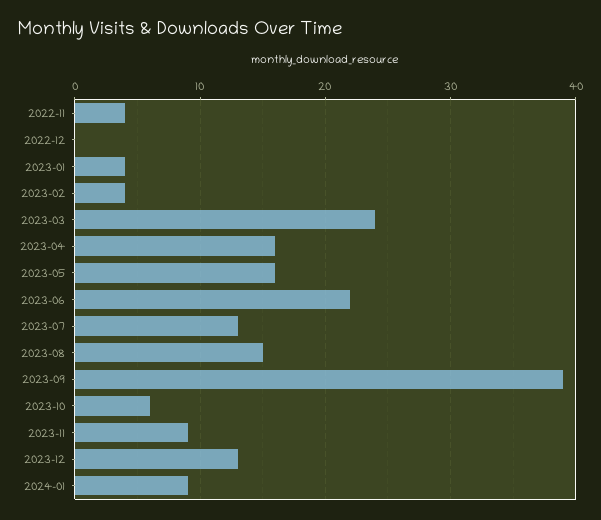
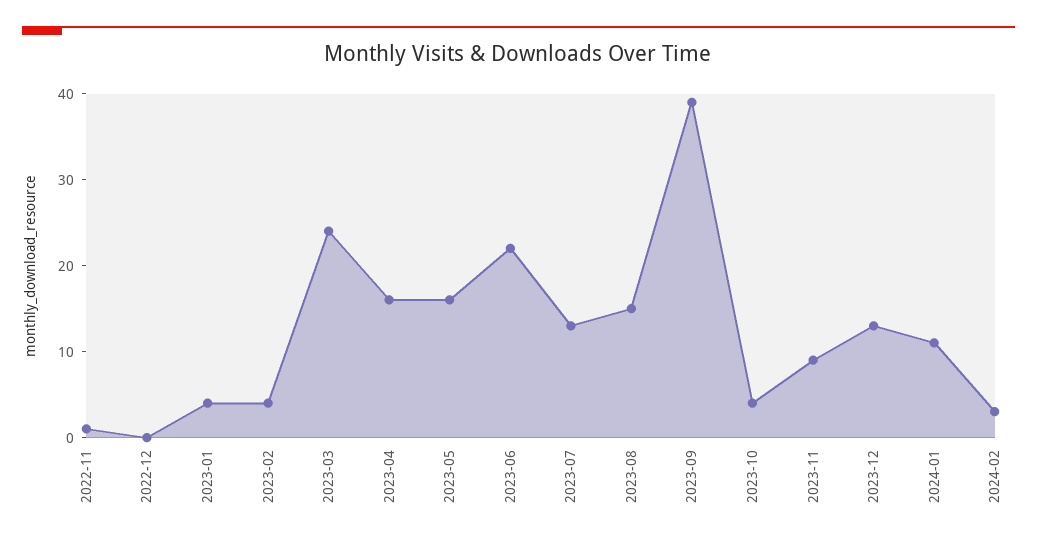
2022-11: 4 -> 1
2023-10: 6 -> 4
2024-01: 9 -> 11
2024-02: none -> 3

